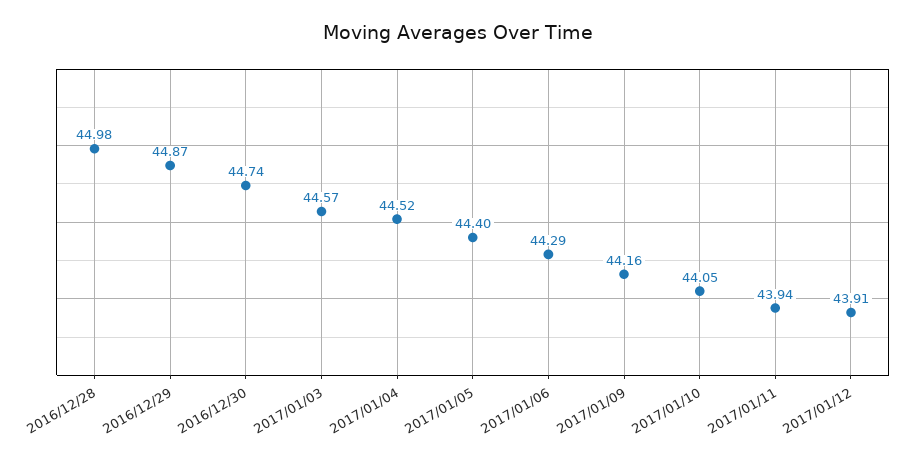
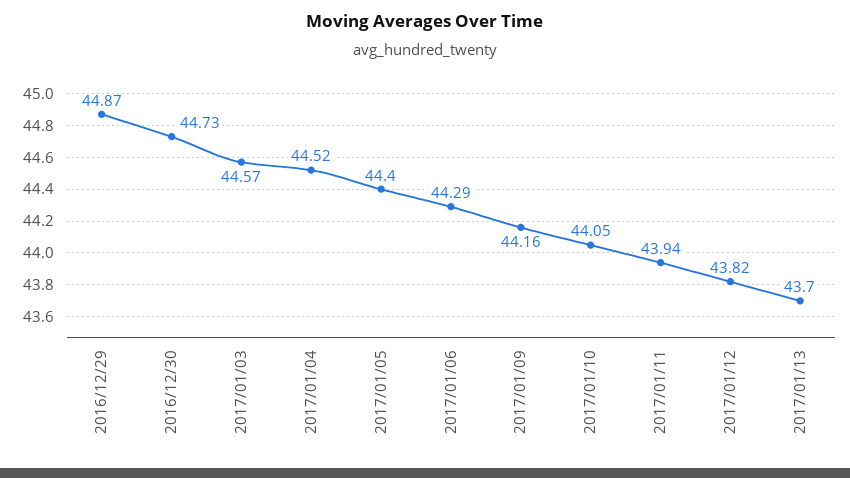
2016/12/28: 44.98 -> none
2016/12/30: 44.74 -> 44.73
2017/01/12: 43.91 -> 43.82
2017/01/13: none -> 43.7

